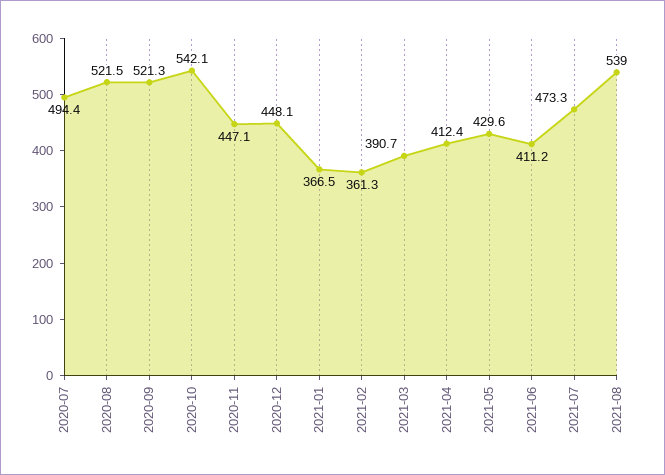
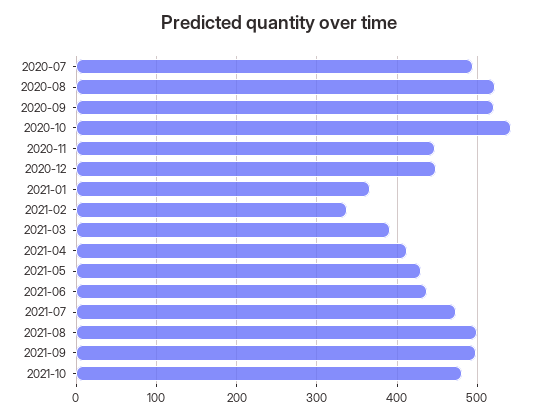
2021-02: 361.3 -> 340
2021-06: 411.2 -> 440
2021-08: 539 -> 500
2021-09: none -> 500
2021-10: none -> 480

